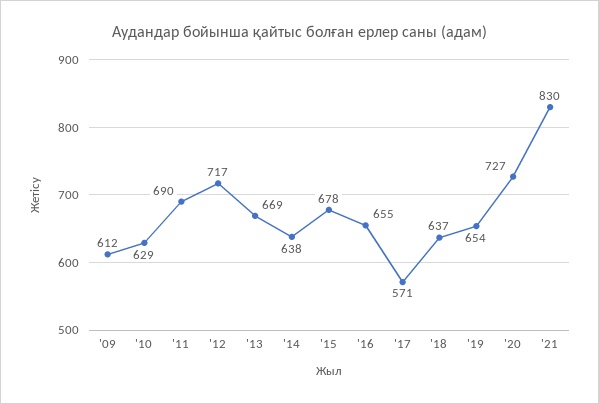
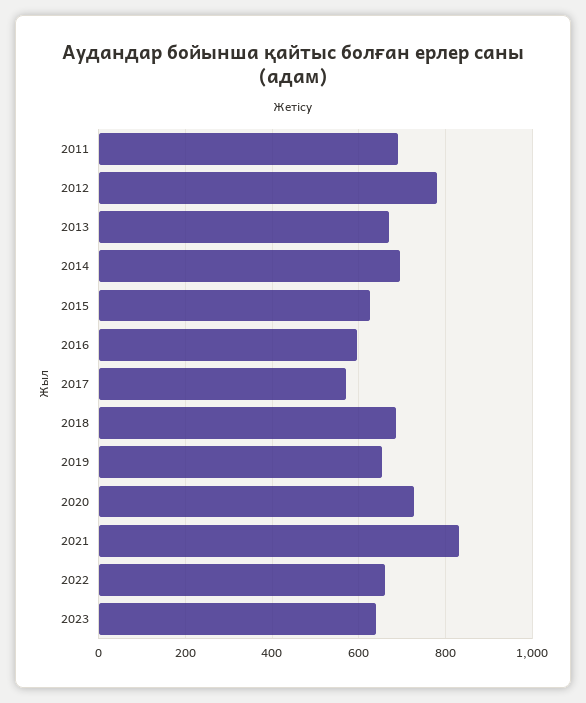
'09: 612 -> none
'10: 629 -> none
'12: 717 -> 780
'14: 638 -> 700
'15: 678 -> 620
'16: 655 -> 600
'18: 637 -> 680
2022: none -> 660
2023: none -> 640

